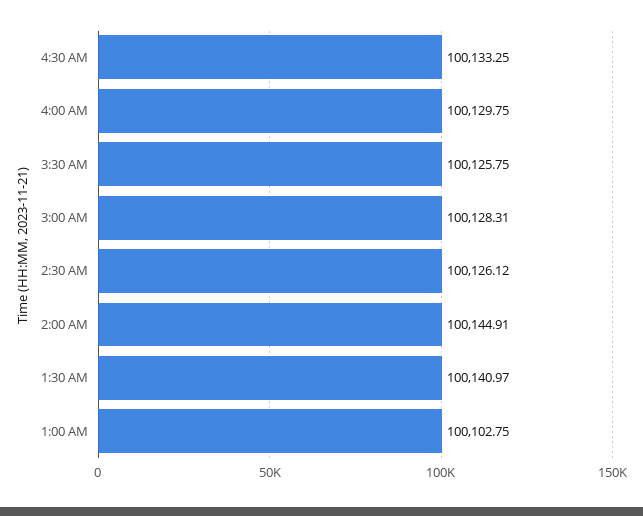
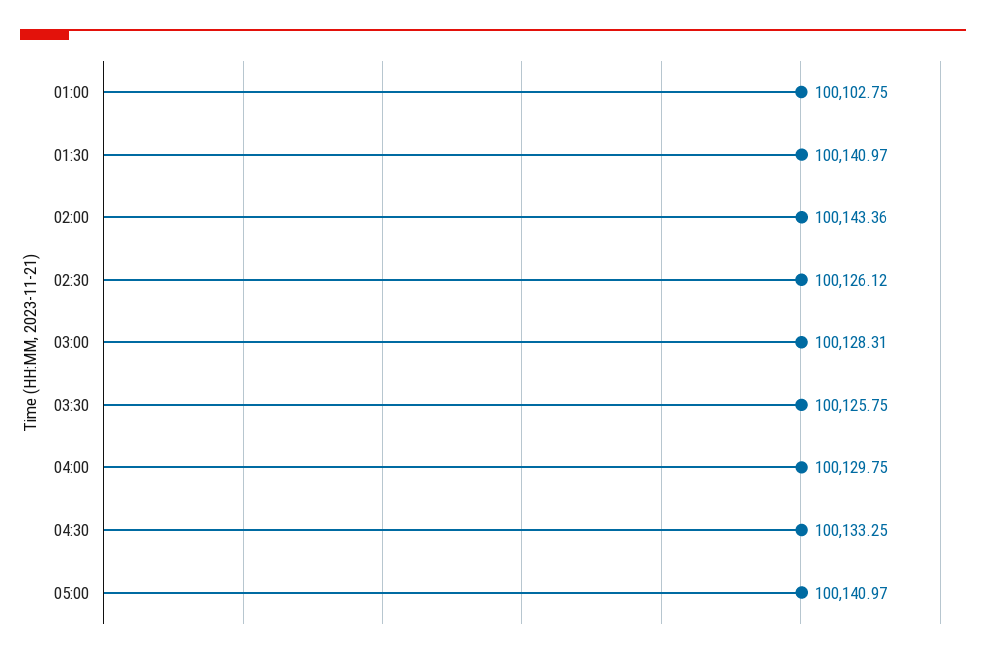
2:00 AM: 100144.91 -> 100143.36
05:00: none -> 100140.97

